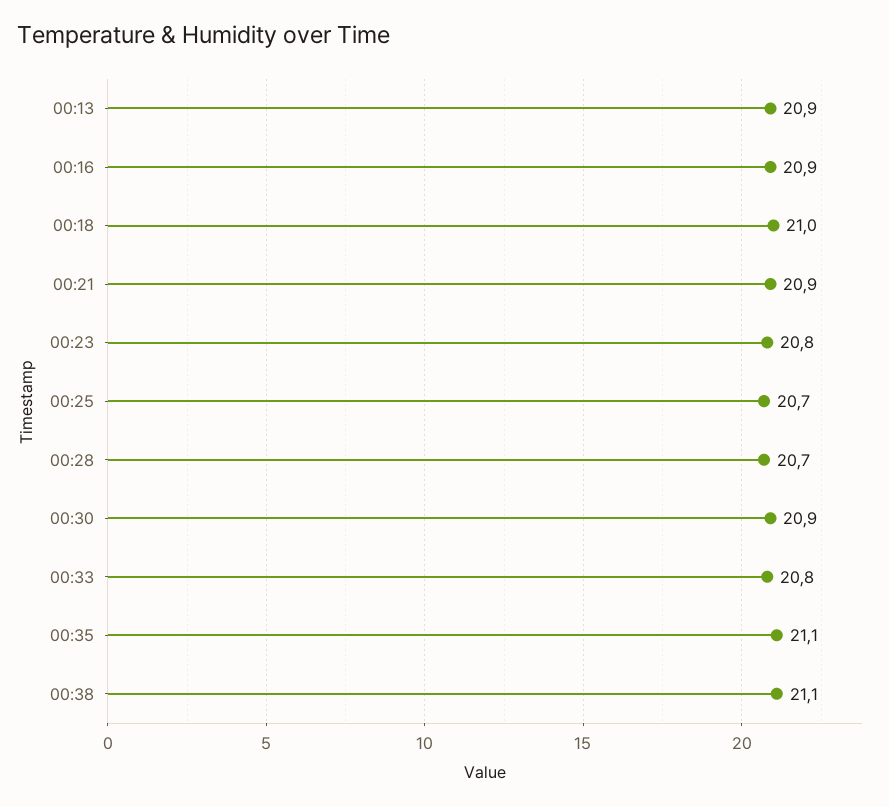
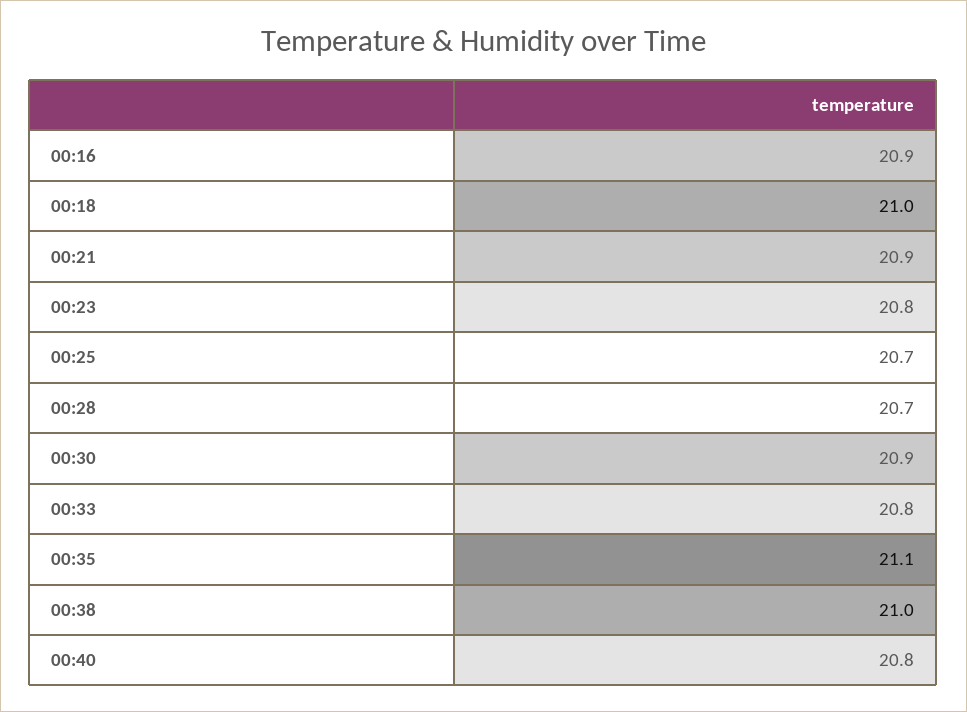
00:13: 20.9 -> none
00:38: 21.1 -> 21
00:40: none -> 20.8

